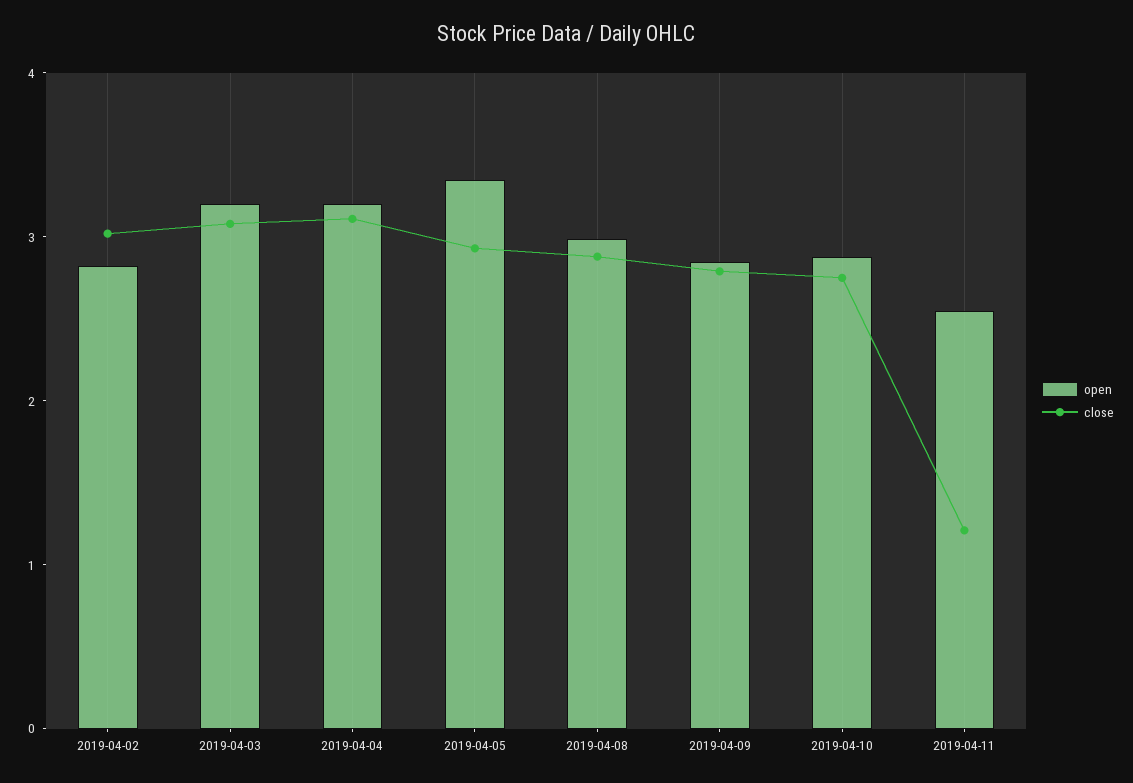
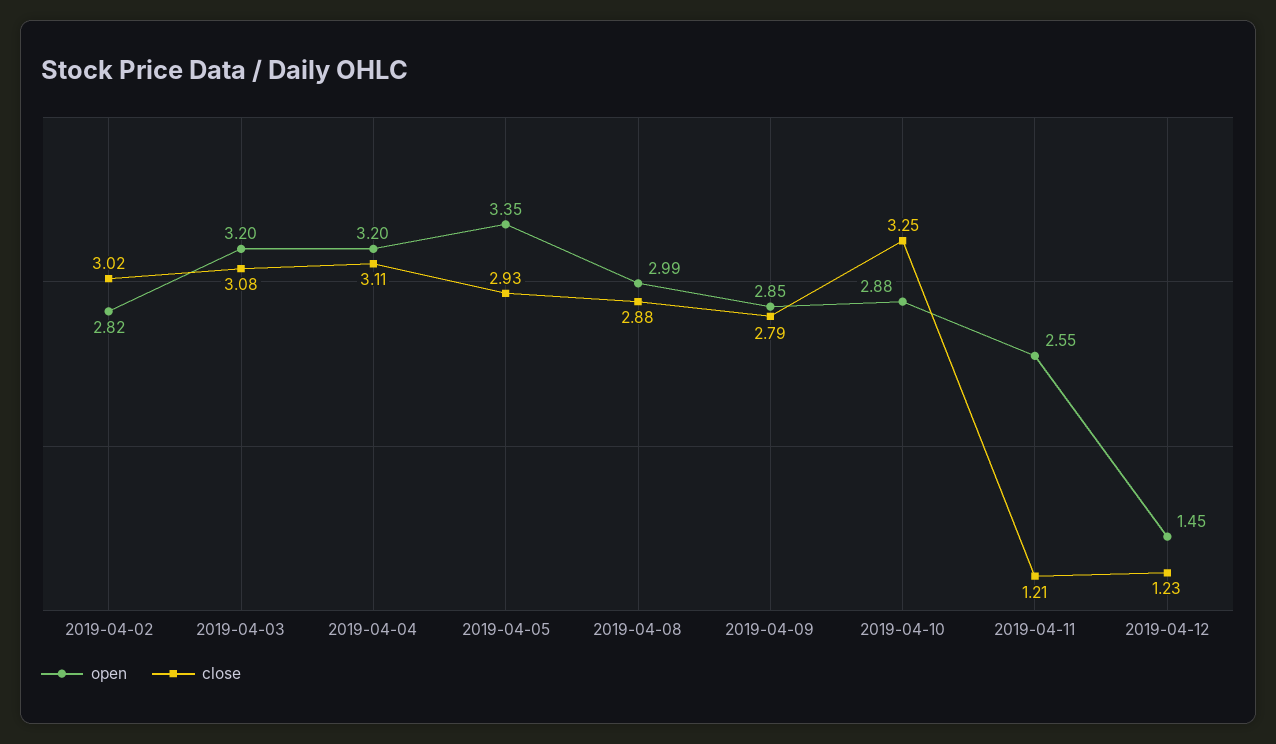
close, 2019-04-10: 2.8 -> 3.25
open, 2019-04-12: none -> 1.45
close, 2019-04-12: none -> 1.23

